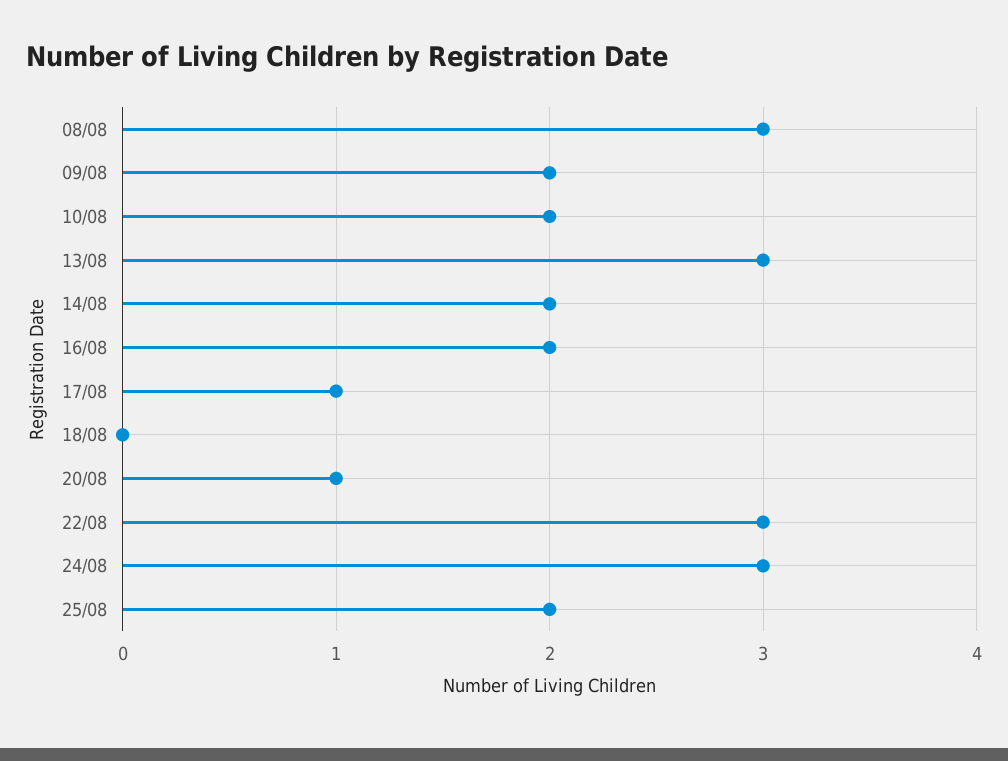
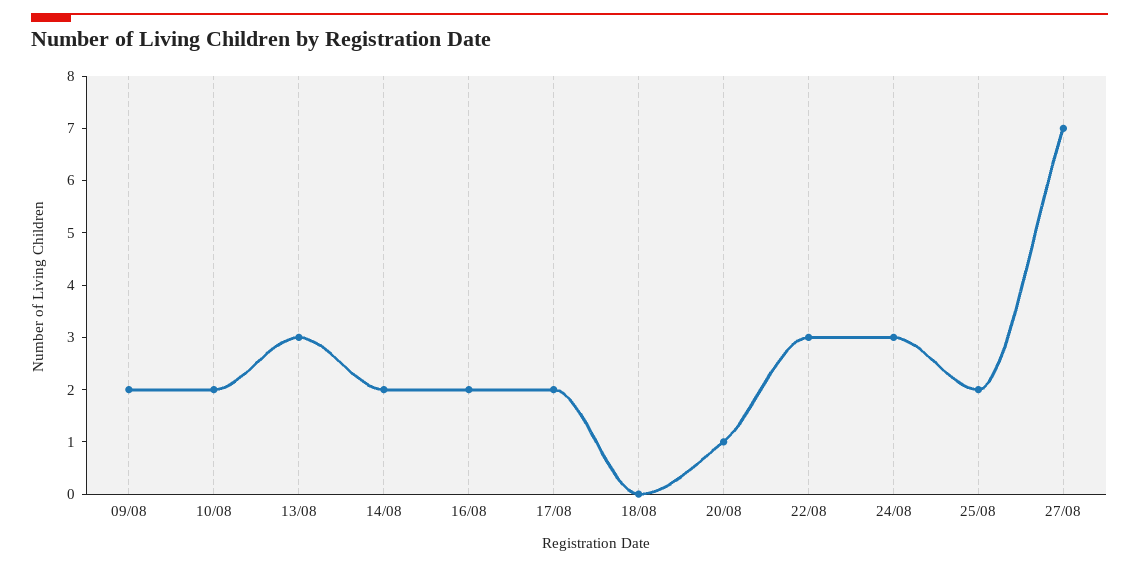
08/08: 3 -> none
17/08: 1 -> 2
27/08: none -> 7

